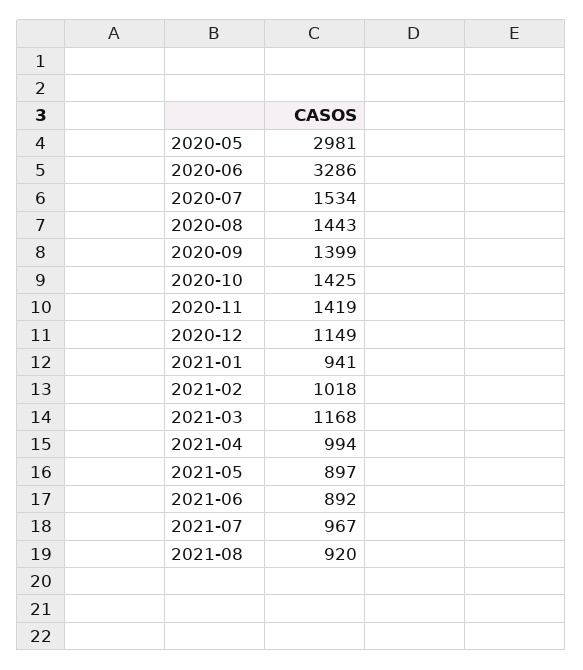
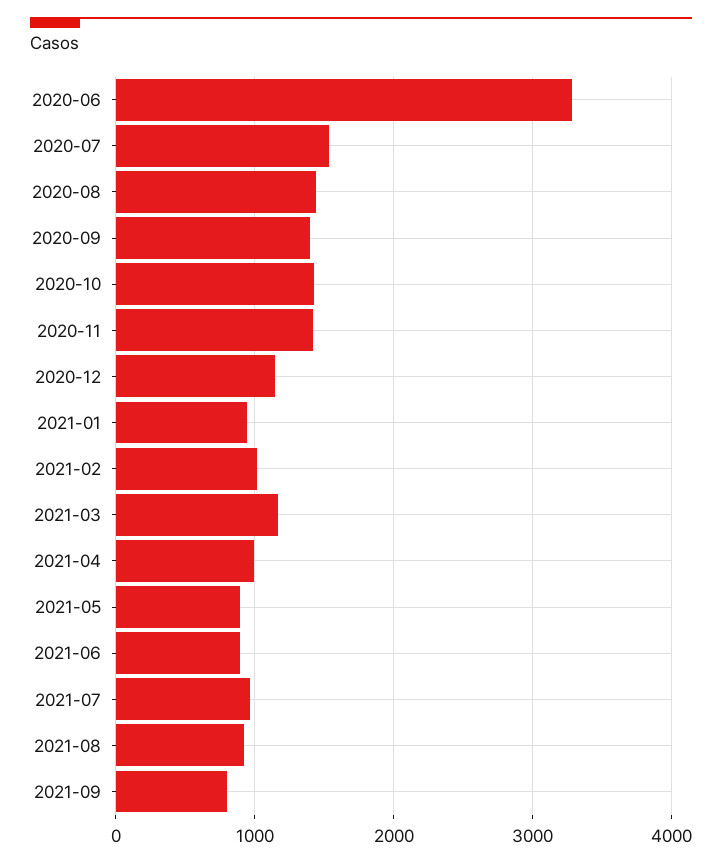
2020-05: 2981 -> none
2021-09: none -> 800

